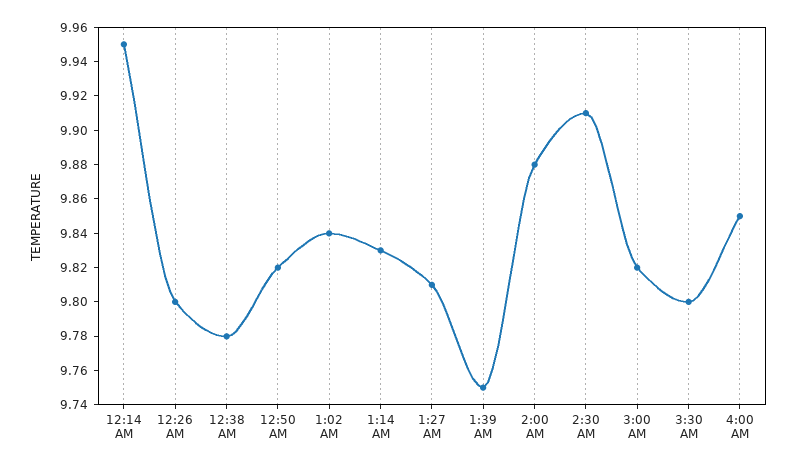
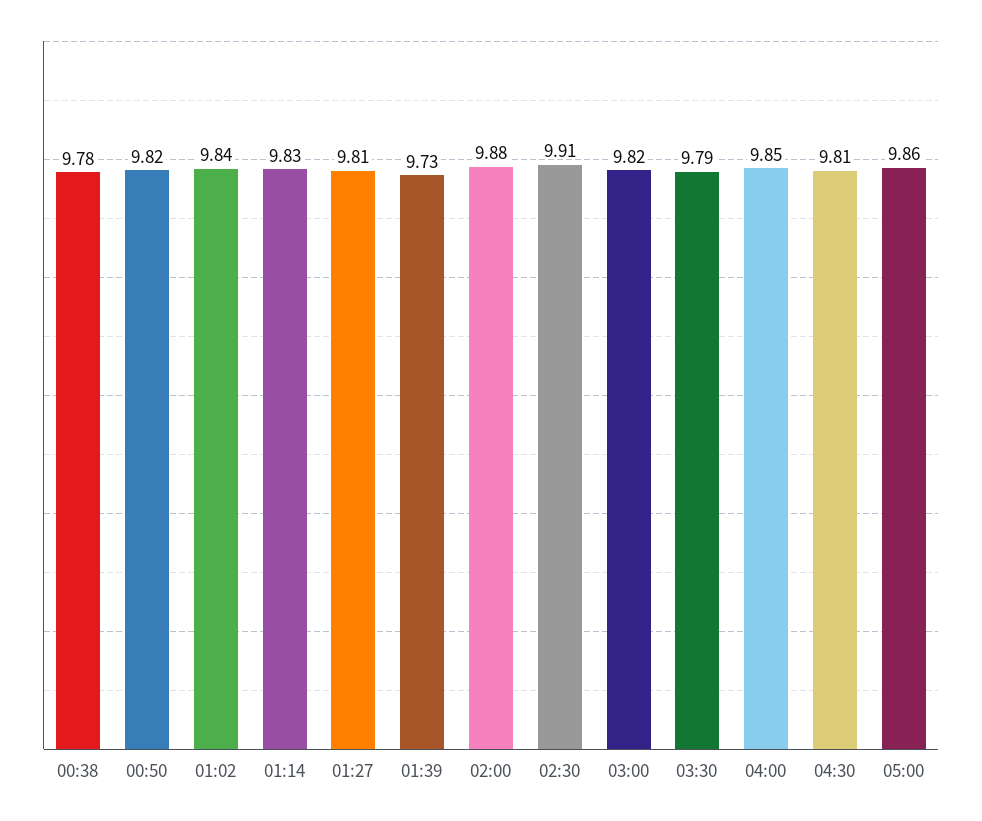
12:14 AM: 9.95 -> none
12:26 AM: 9.8 -> none
1:39 AM: 9.75 -> 9.73
3:30 AM: 9.8 -> 9.79
04:30: none -> 9.81
05:00: none -> 9.86

